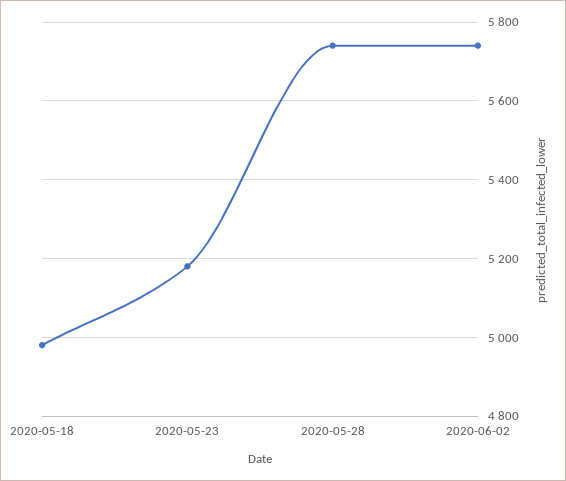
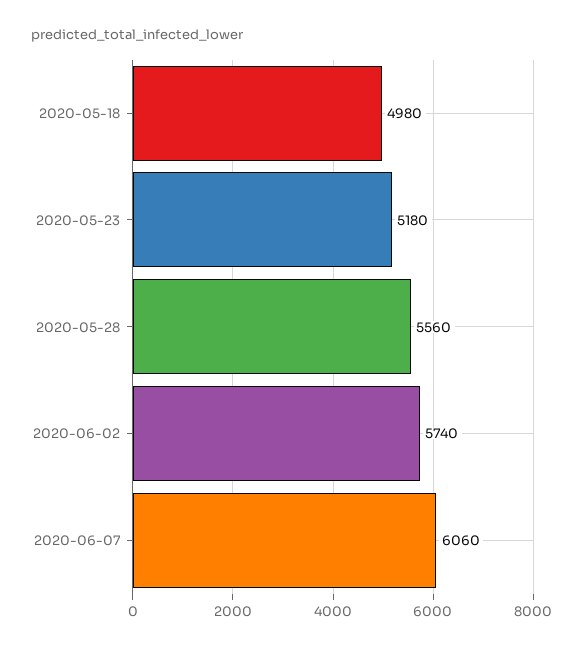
2020-05-28: 5740 -> 5560
2020-06-07: none -> 6060

